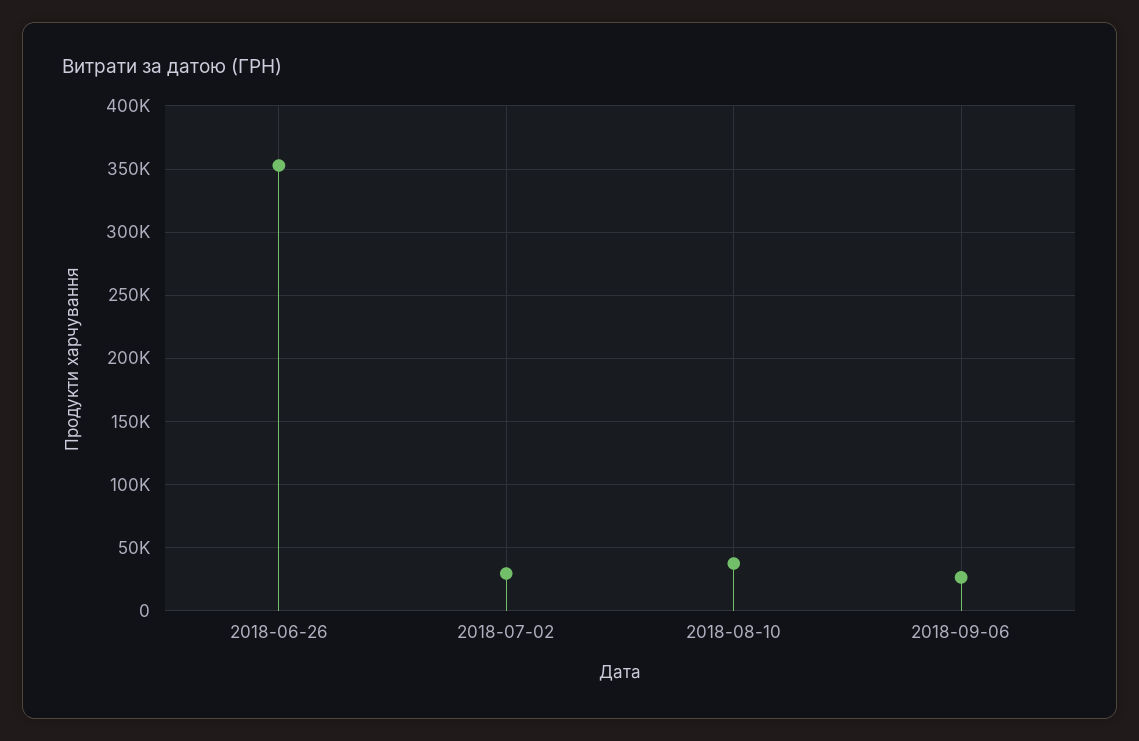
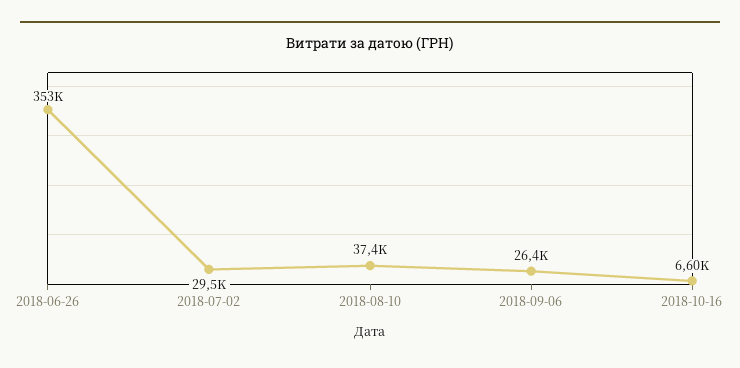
2018-10-16: none -> 6600

